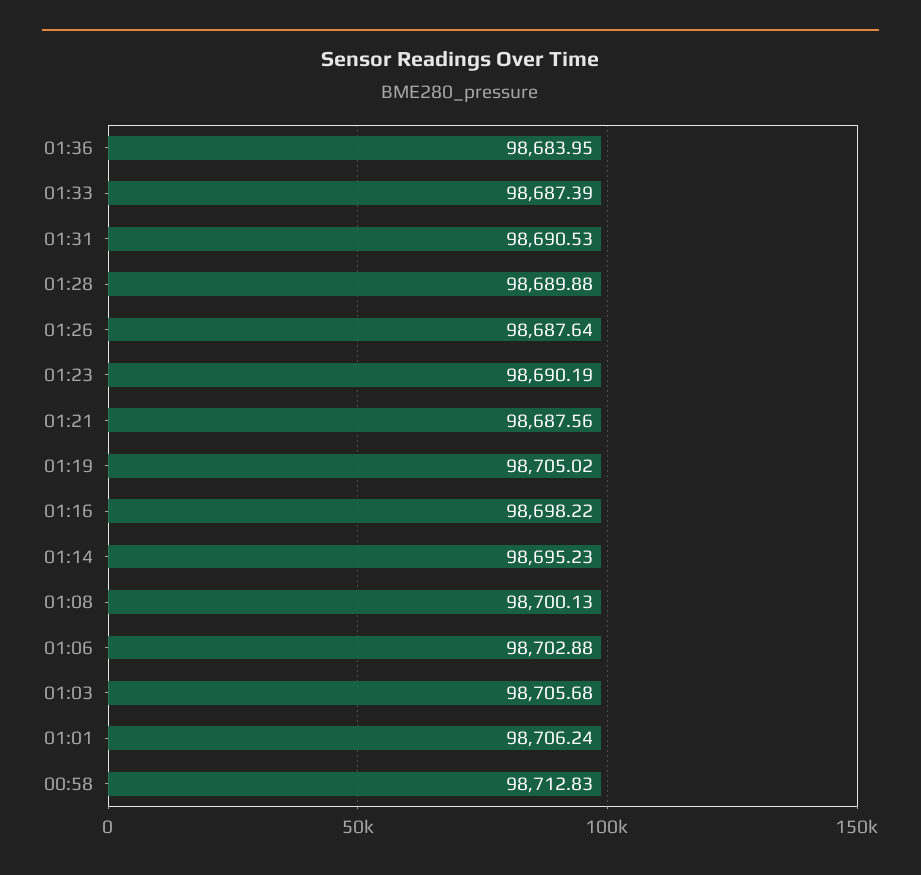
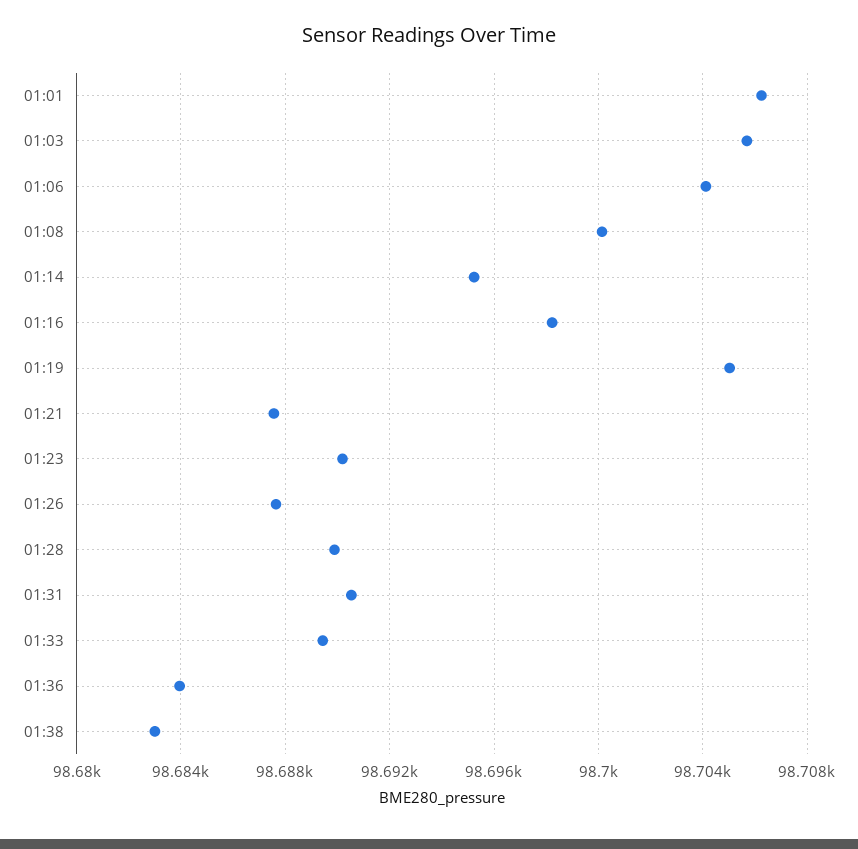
01:33: 98687.39 -> 98689.5
01:06: 98702.88 -> 98704
00:58: 98712.83 -> none
01:38: none -> 98683

